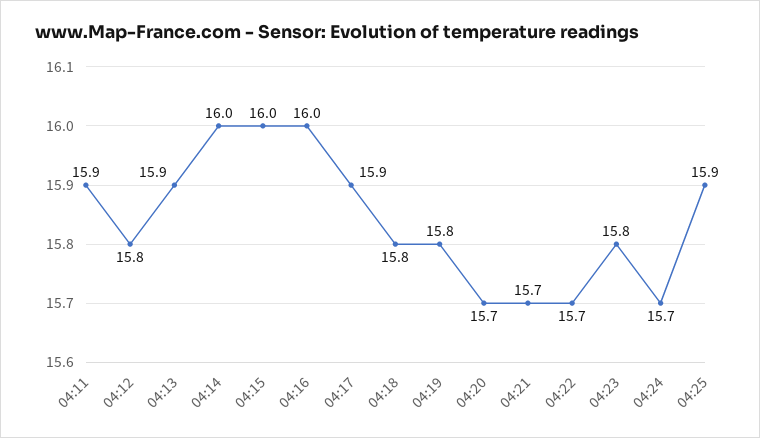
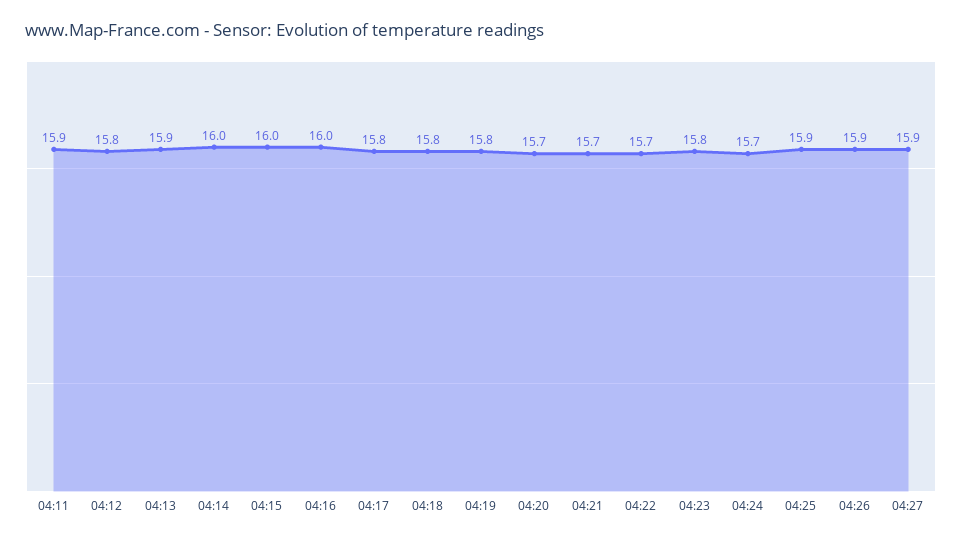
04:17: 15.9 -> 15.8
04:26: none -> 15.9
04:27: none -> 15.9

